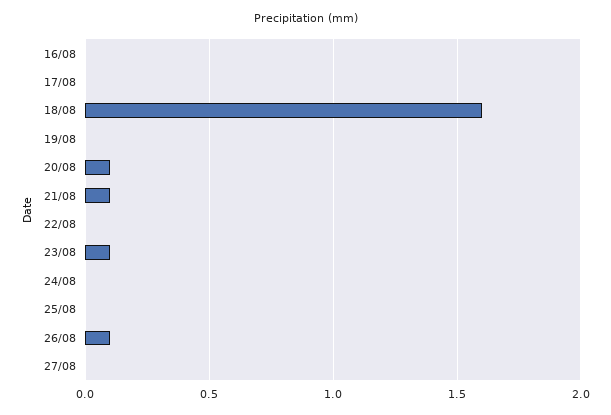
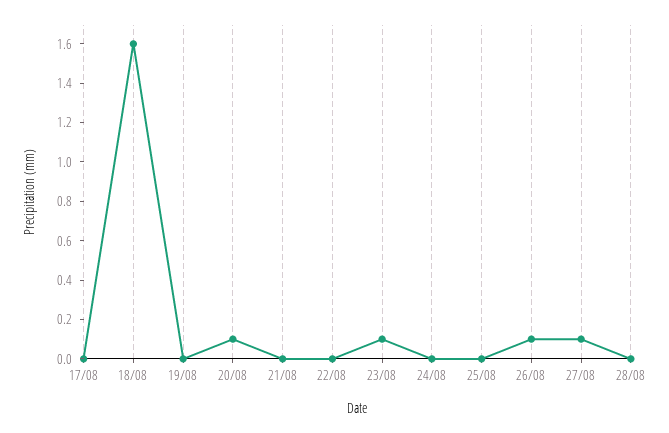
16/08: 0 -> none
21/08: 0.1 -> 0
27/08: 0 -> 0.1
28/08: none -> 0

